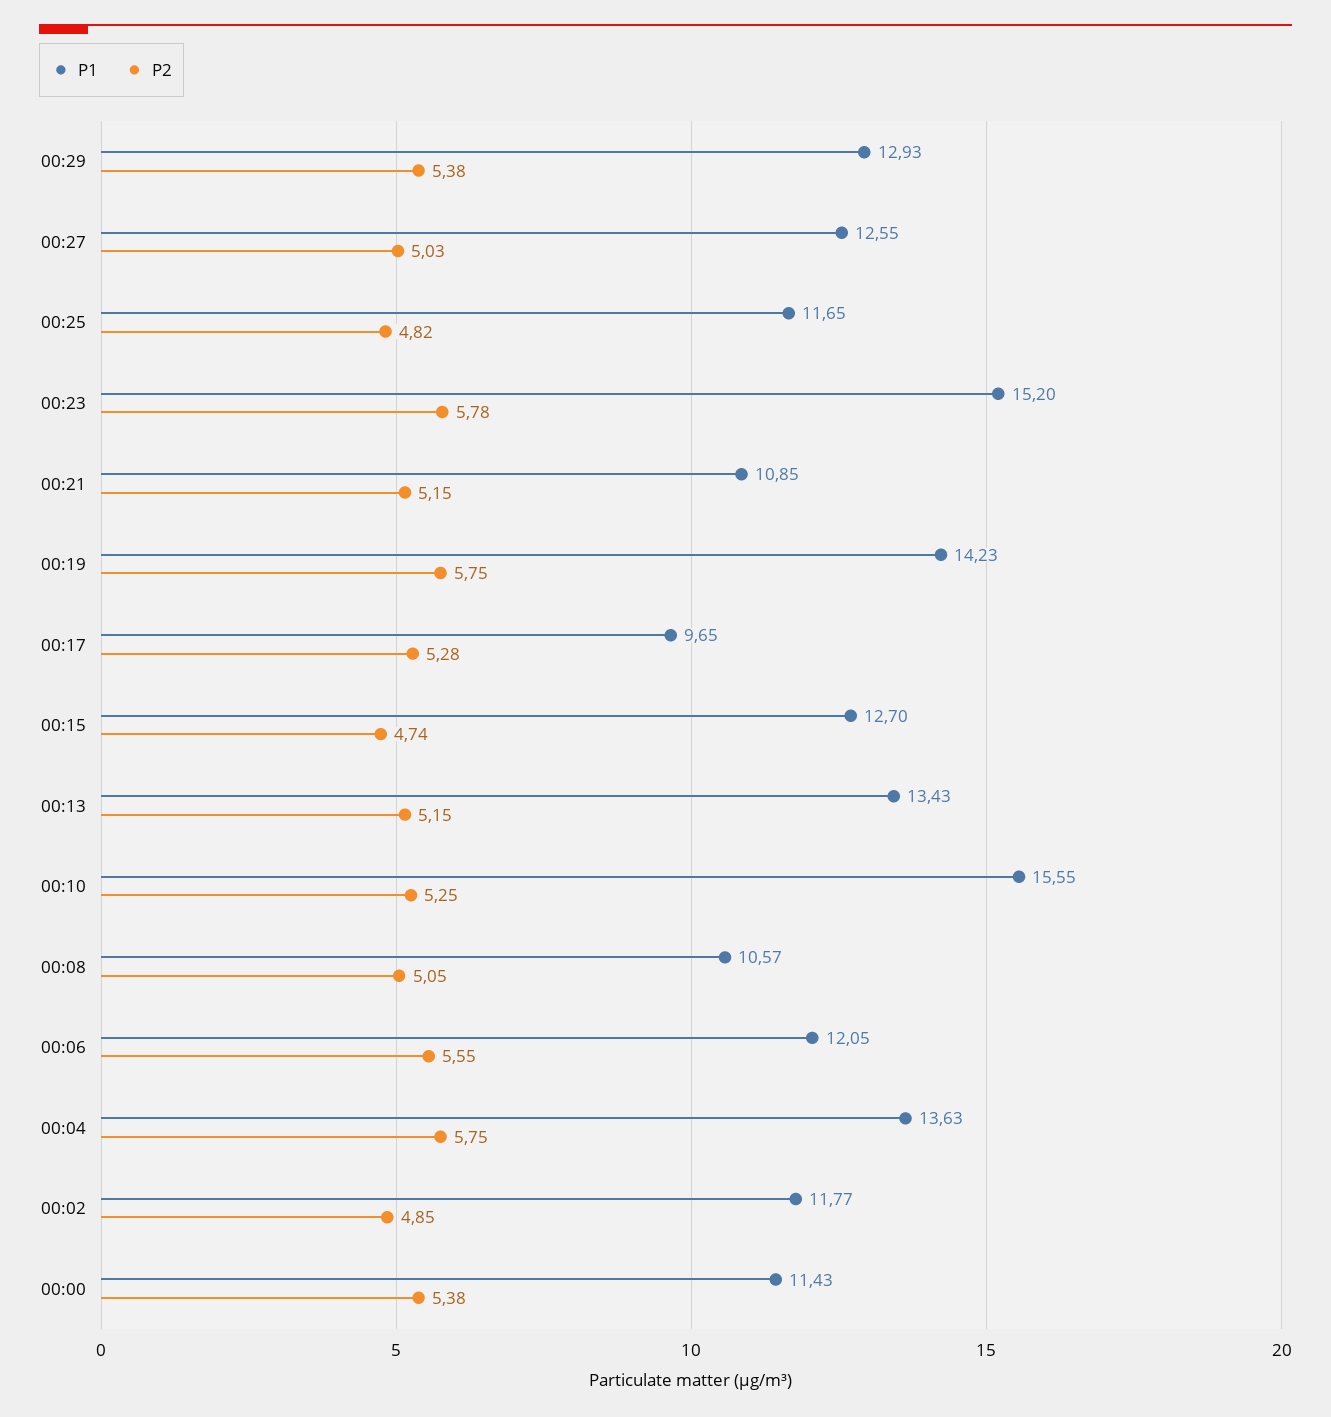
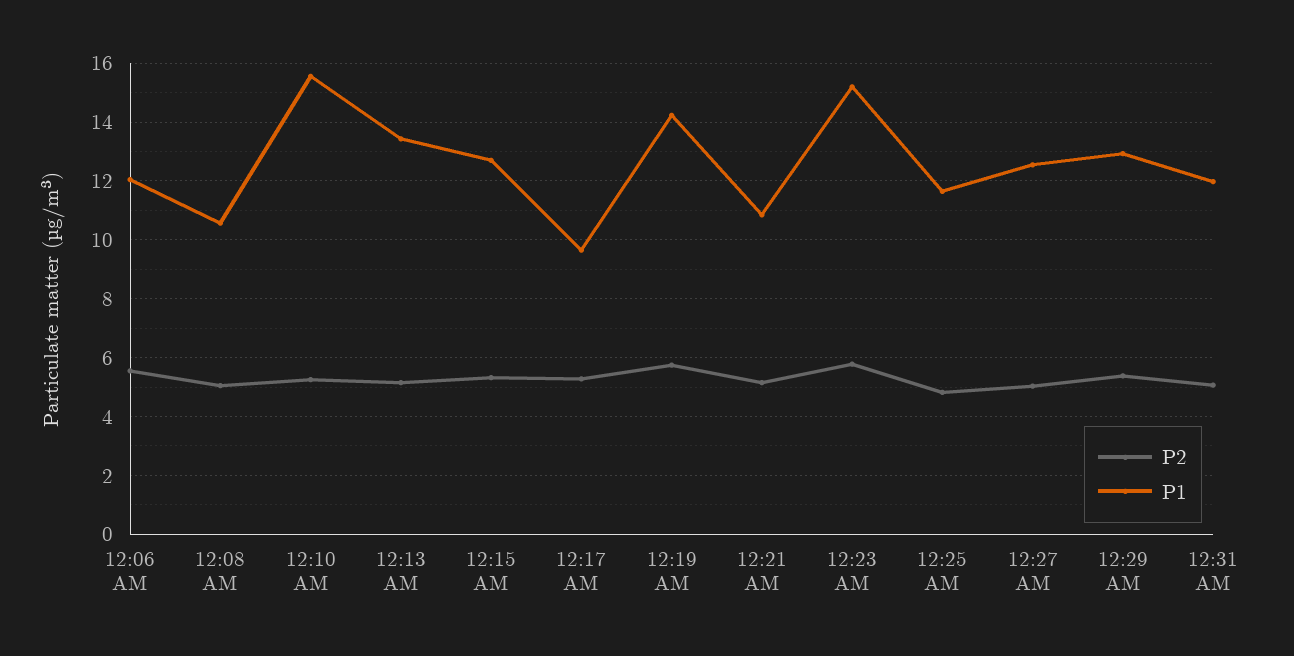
P2, 00:15: 4.74 -> 5.25
P1, 00:04: 13.63 -> none
P2, 00:04: 5.75 -> none
P1, 00:02: 11.77 -> none
P2, 00:02: 4.85 -> none
P1, 00:00: 11.43 -> none
P2, 00:00: 5.38 -> none
P2, 12:31 AM: none -> 5
P1, 12:31 AM: none -> 12

